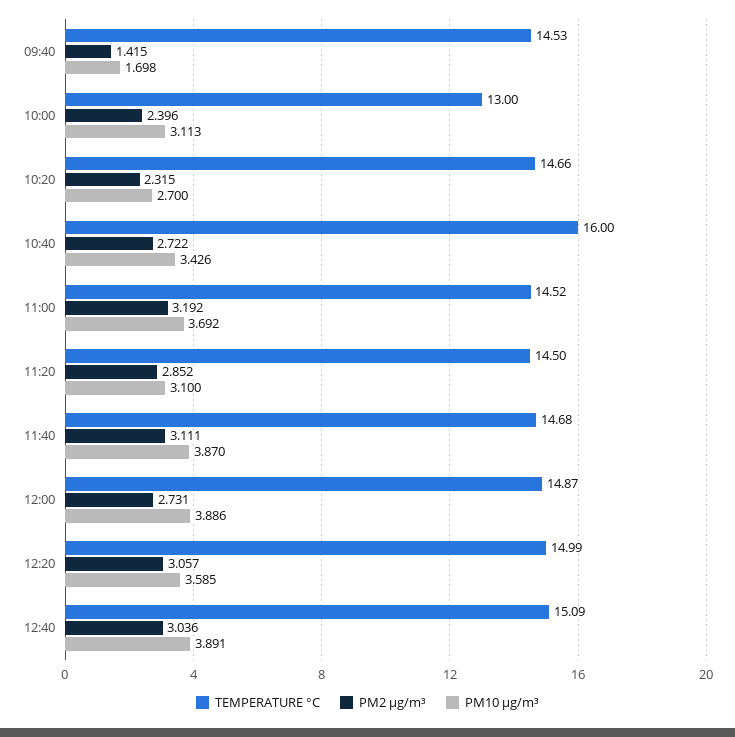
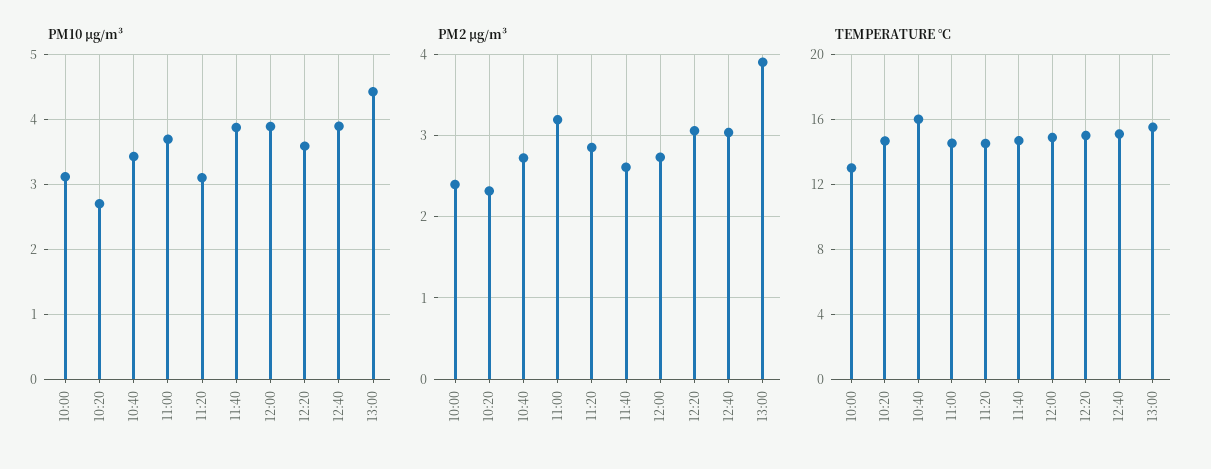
TEMPERATURE °C, 09:40: 14.53 -> none
PM2 µg/m³, 09:40: 1.415 -> none
PM10 µg/m³, 09:40: 1.698 -> none
PM2 µg/m³, 11:40: 3.111 -> 2.6
PM10 µg/m³, 13:00: none -> 4.4
PM2 µg/m³, 13:00: none -> 3.9
TEMPERATURE °C, 13:00: none -> 15.5

